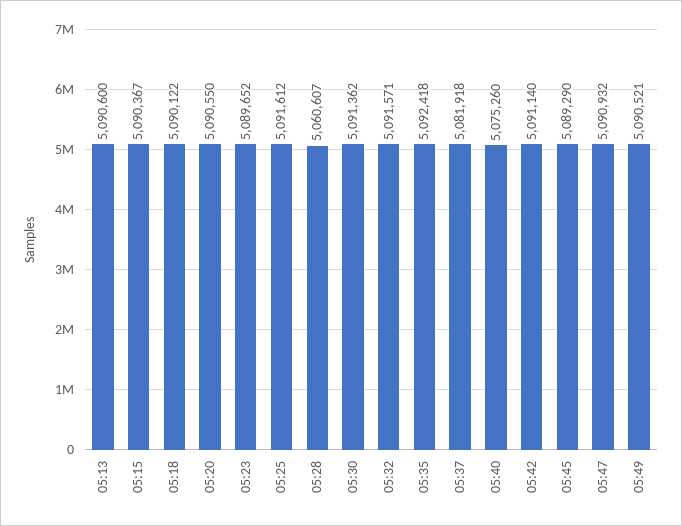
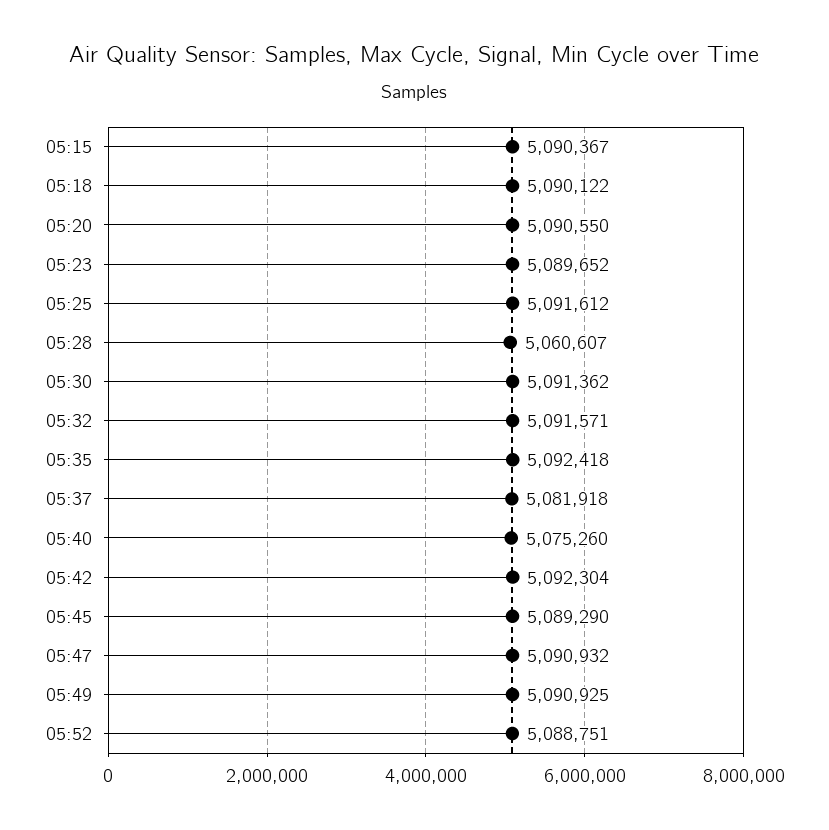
05:13: 5090600 -> none
05:42: 5091140 -> 5092304
05:49: 5090521 -> 5090925
05:52: none -> 5088751

